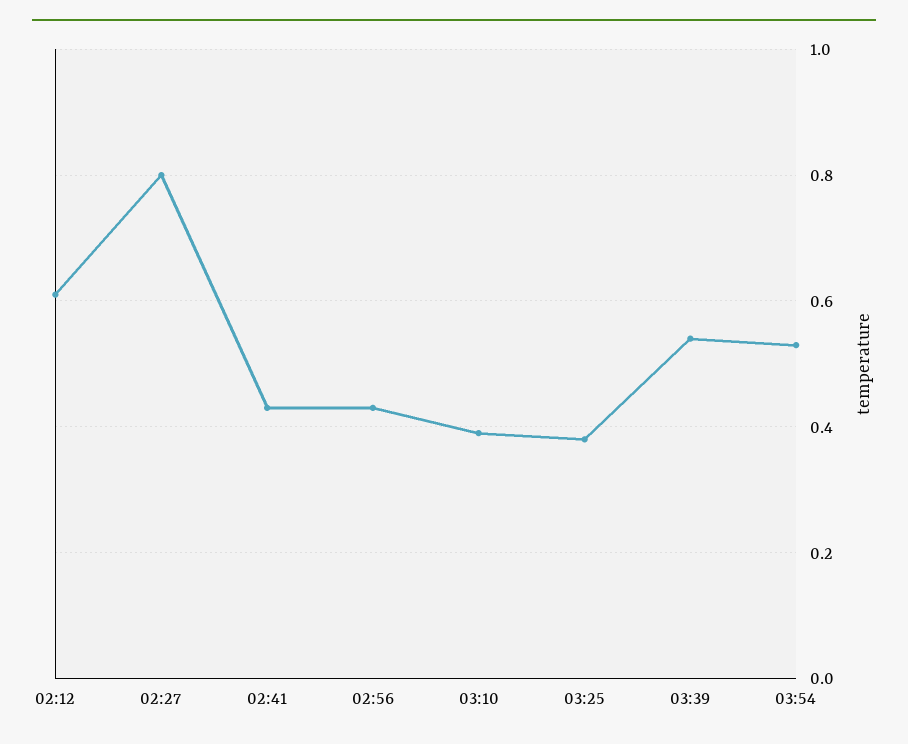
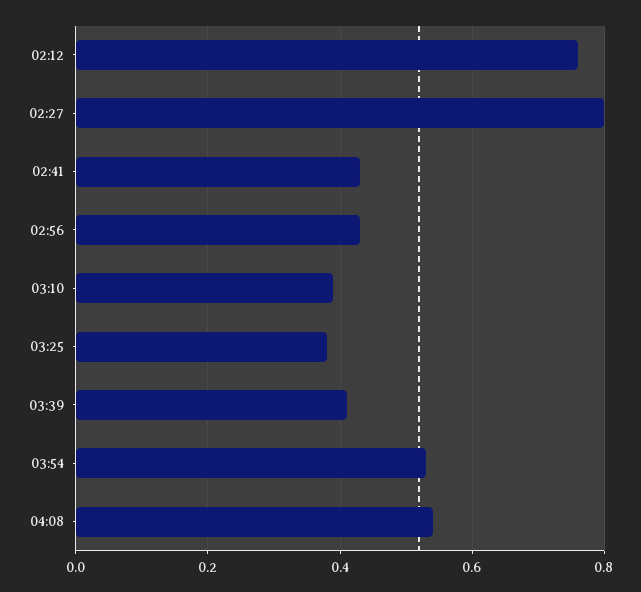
02:12: 0.6 -> 0.75
03:39: 0.55 -> 0.4
04:08: none -> 0.55

